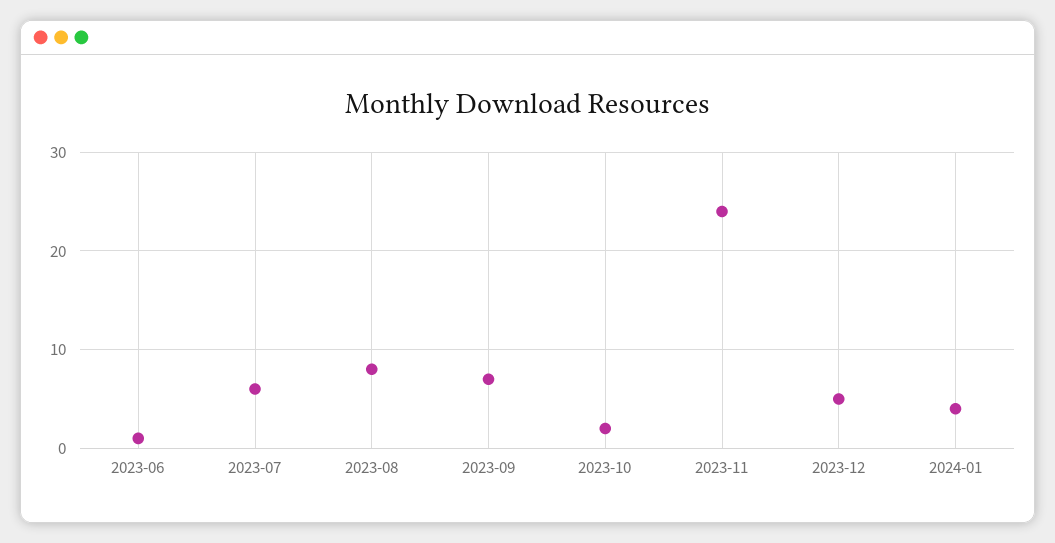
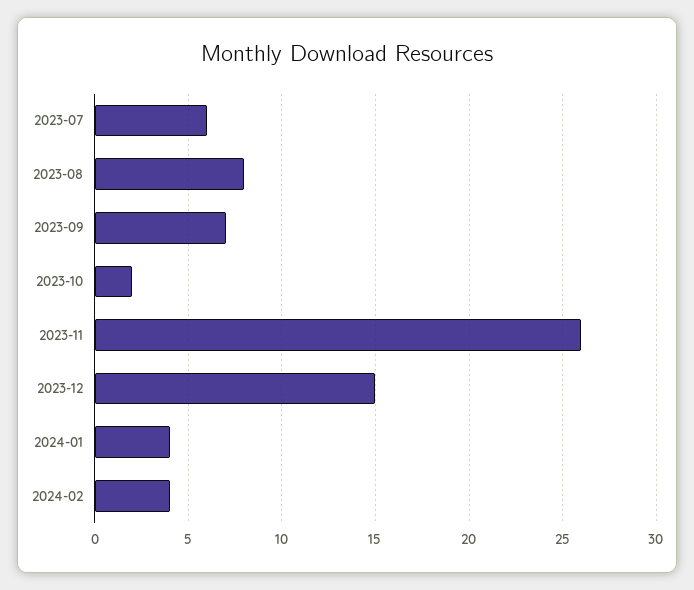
2023-06: 1 -> none
2023-11: 24 -> 26
2023-12: 5 -> 15
2024-02: none -> 4

